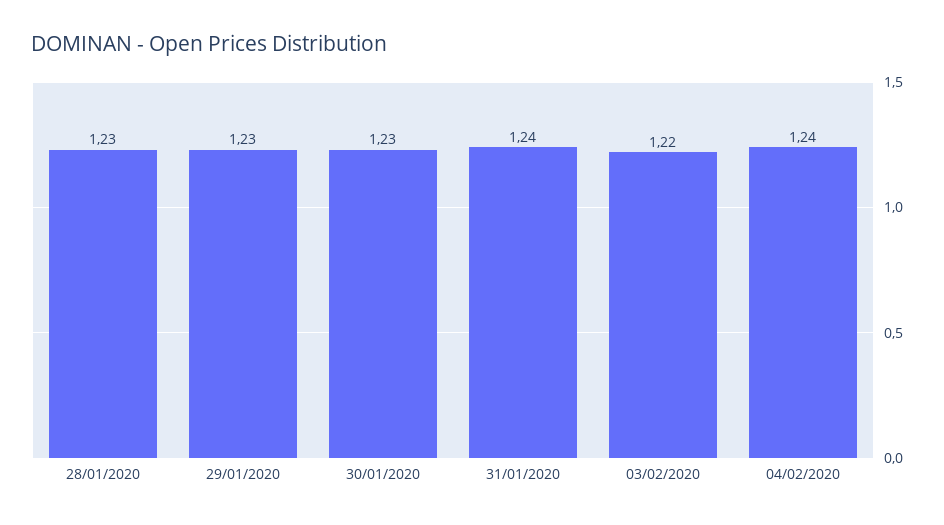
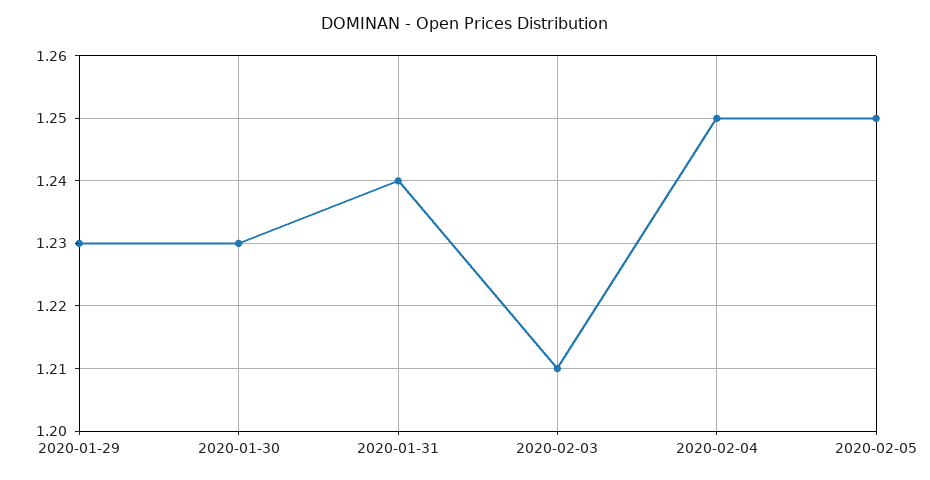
28/01/2020: 1.23 -> none
03/02/2020: 1.22 -> 1.21
04/02/2020: 1.24 -> 1.25
2020-02-05: none -> 1.25

